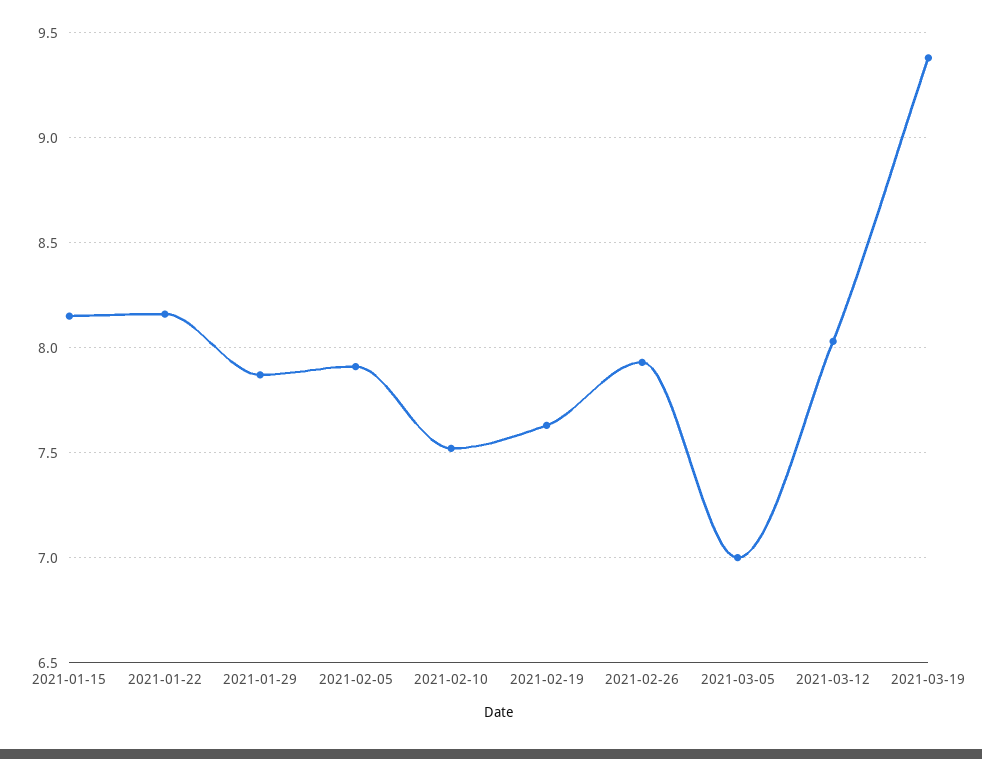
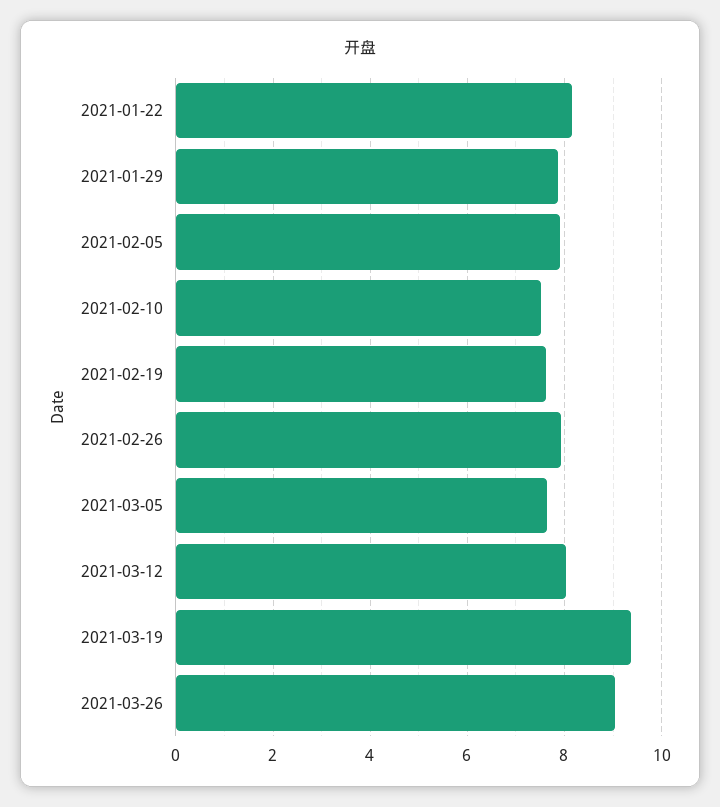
2021-01-15: 8.15 -> none
2021-03-05: 7 -> 7.6
2021-03-26: none -> 9

